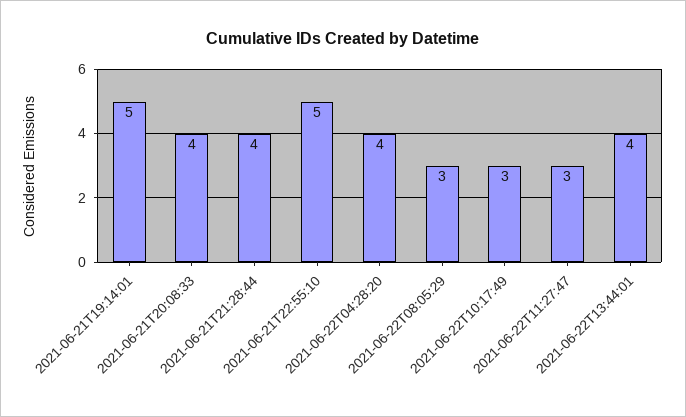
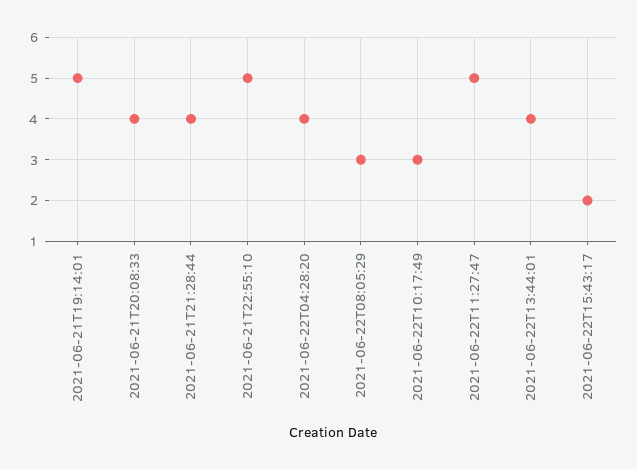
2021-06-22T11:27:47: 3 -> 5
2021-06-22T15:43:17: none -> 2

